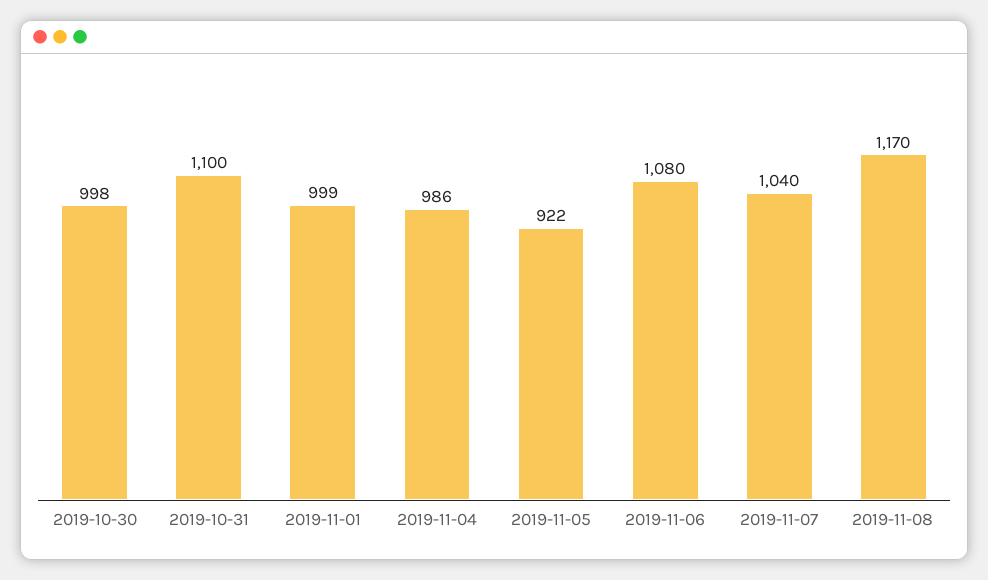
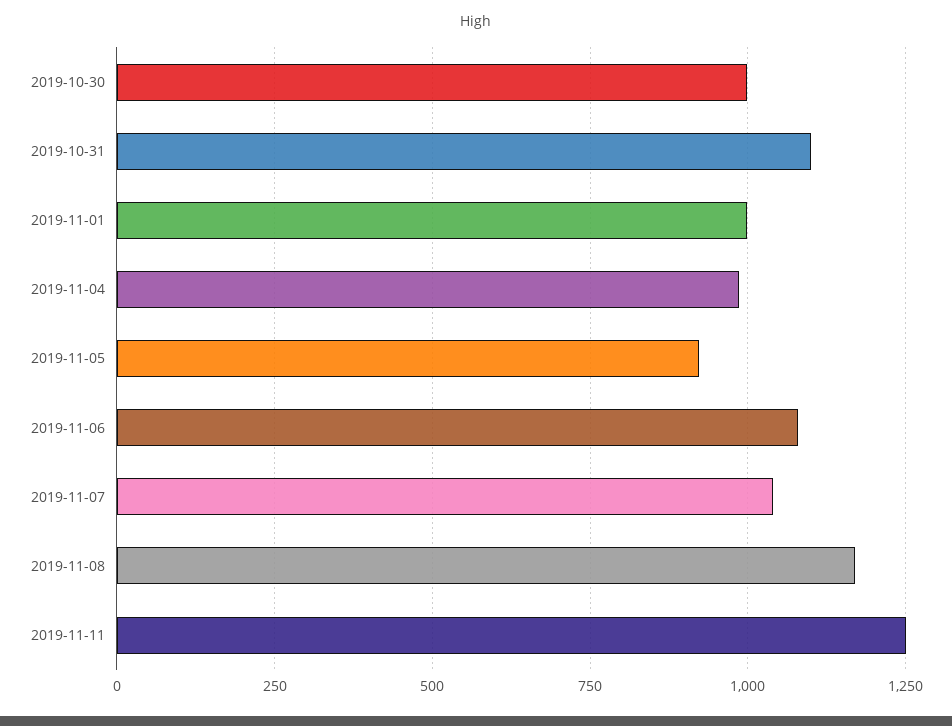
2019-11-11: none -> 1250

